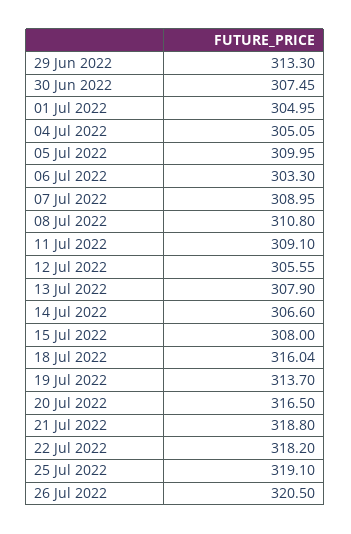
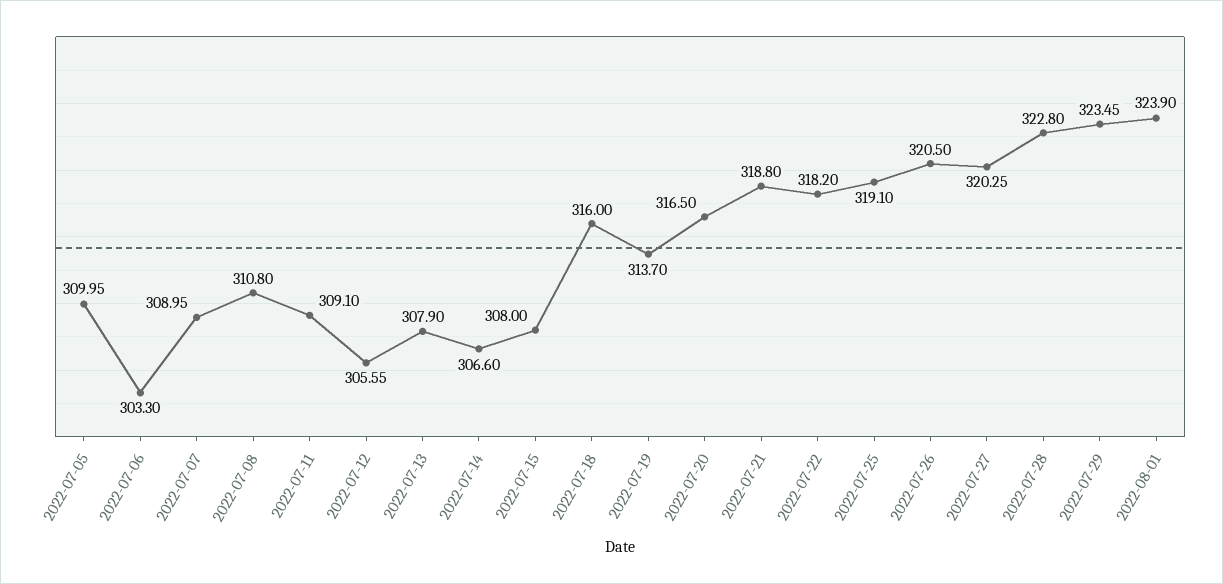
29 Jun 2022: 313.3 -> none
30 Jun 2022: 307.45 -> none
01 Jul 2022: 304.95 -> none
04 Jul 2022: 305.05 -> none
18 Jul 2022: 316.04 -> 316
2022-07-27: none -> 320.25
2022-07-28: none -> 322.8
2022-07-29: none -> 323.45
2022-08-01: none -> 323.9

